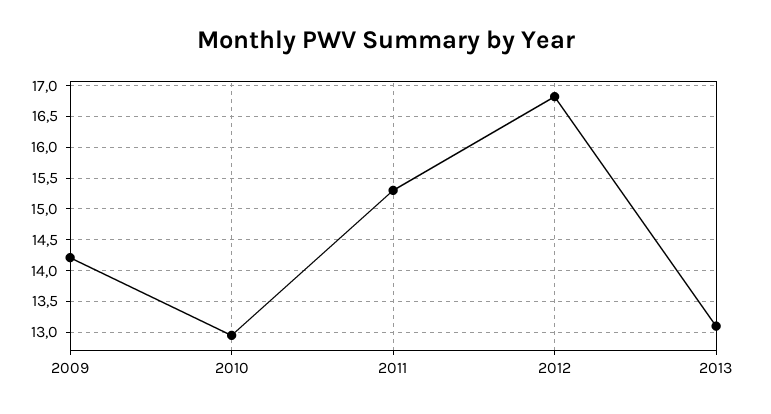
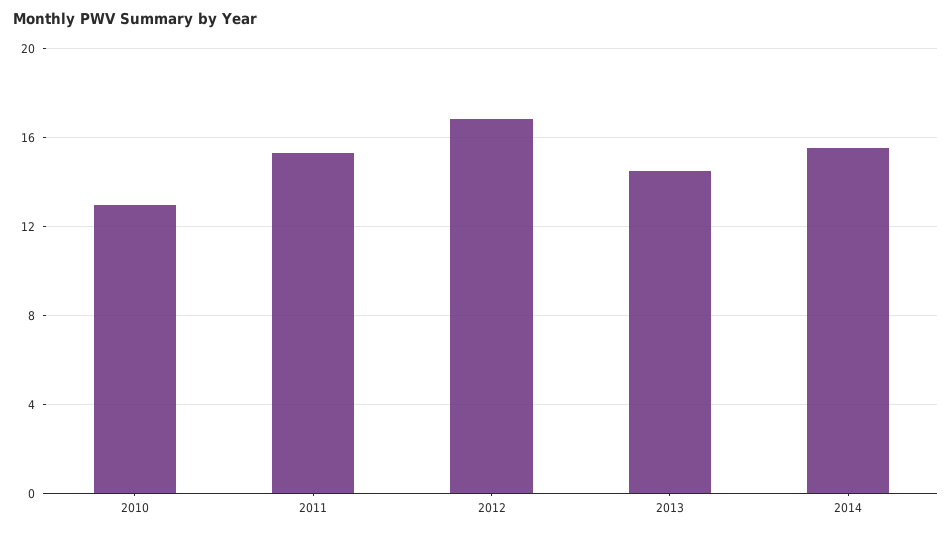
2009: 14.2 -> none
2013: 13.1 -> 14.5
2014: none -> 15.5

